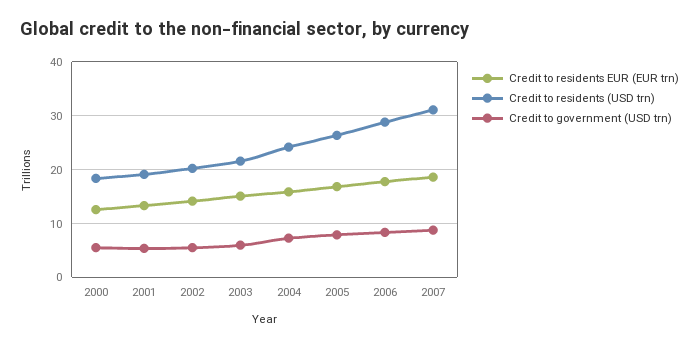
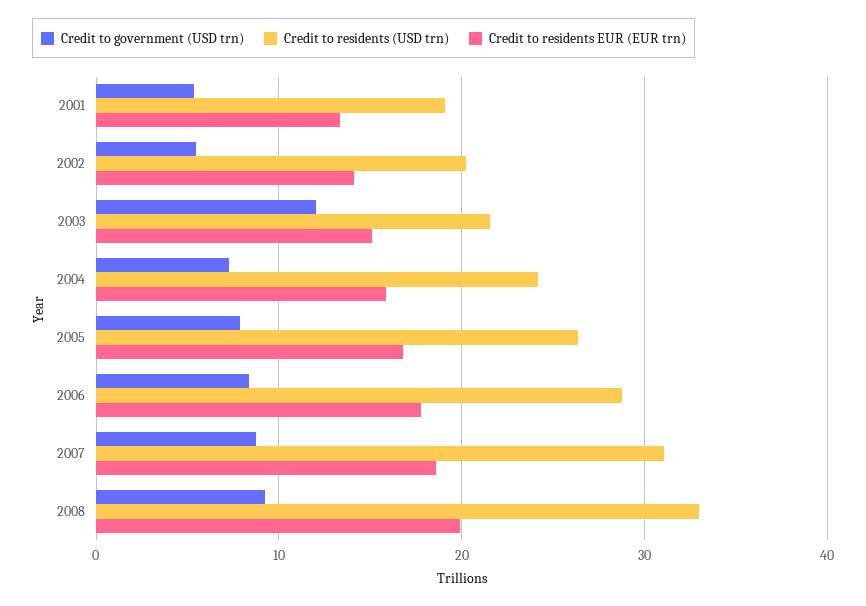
Credit to residents EUR (EUR trn), 2000: 12 -> none
Credit to residents (USD trn), 2000: 18 -> none
Credit to government (USD trn), 2000: 6 -> none
Credit to government (USD trn), 2003: 6 -> 12
Credit to government (USD trn), 2008: none -> 9
Credit to residents (USD trn), 2008: none -> 33
Credit to residents EUR (EUR trn), 2008: none -> 20

